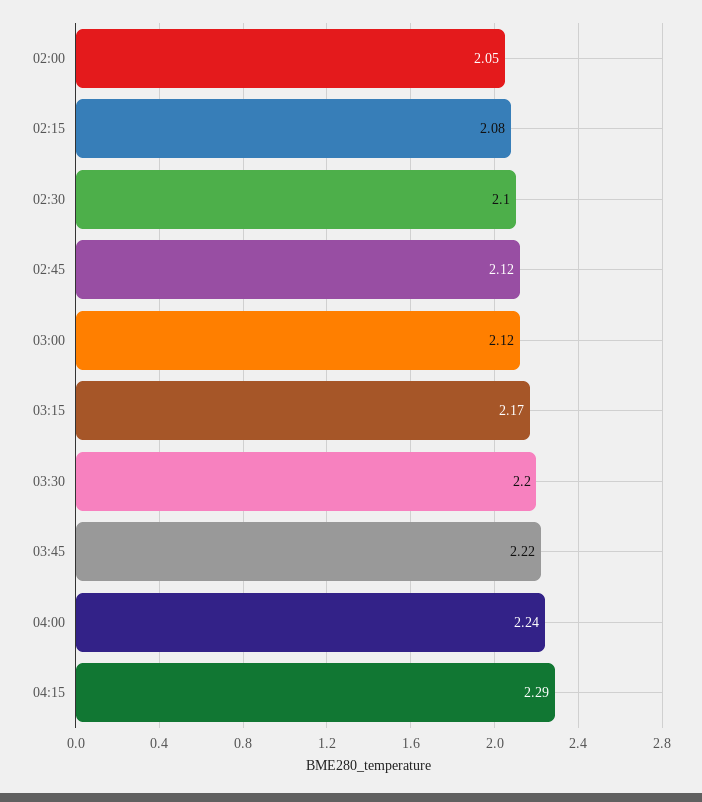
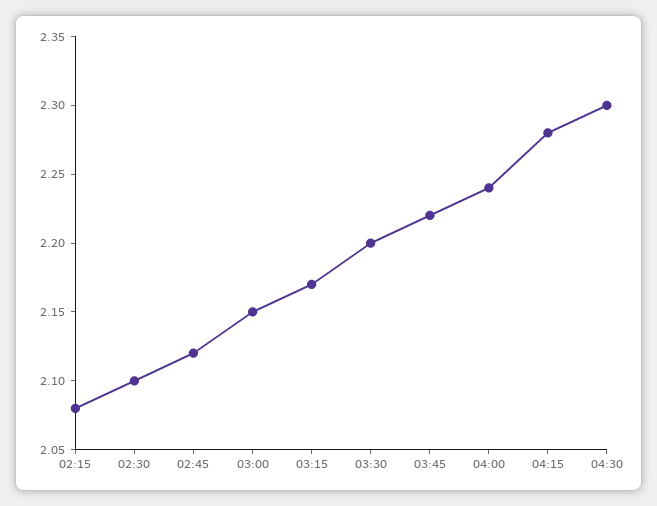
02:00: 2.05 -> none
03:00: 2.12 -> 2.15
04:15: 2.29 -> 2.28
04:30: none -> 2.3

